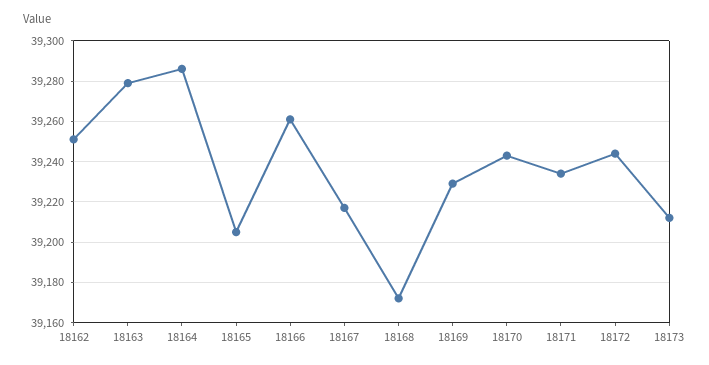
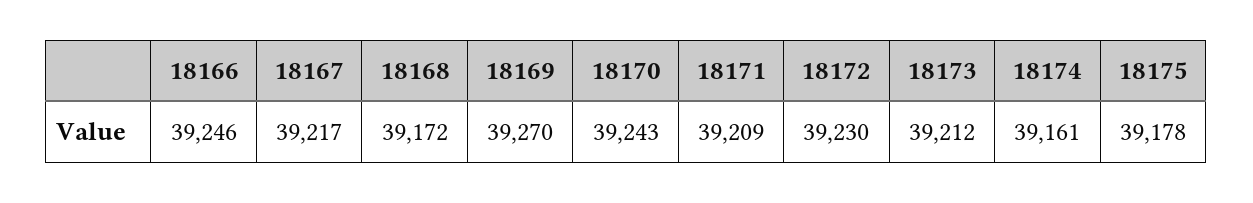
18162: 39250 -> none
18163: 39280 -> none
18164: 39285 -> none
18165: 39205 -> none
18166: 39260 -> 39246
18169: 39230 -> 39270
18171: 39235 -> 39209
18172: 39245 -> 39230
18174: none -> 39161
18175: none -> 39178

